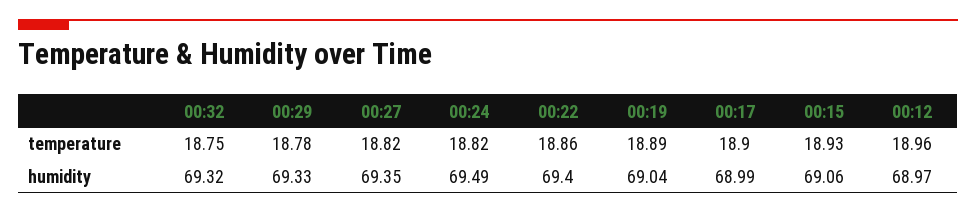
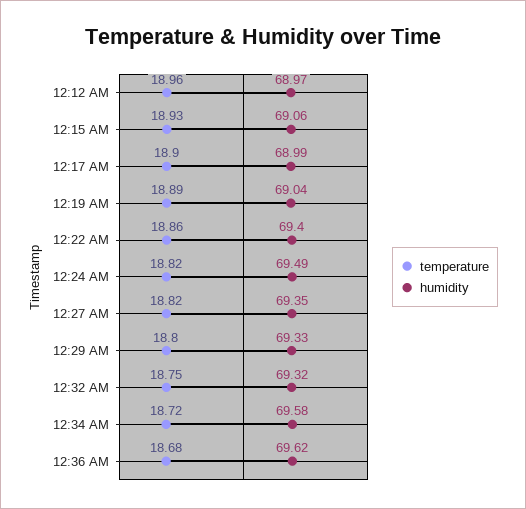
temperature, 00:29: 18.78 -> 18.8
temperature, 12:34 AM: none -> 18.72
humidity, 12:34 AM: none -> 69.58
temperature, 12:36 AM: none -> 18.68
humidity, 12:36 AM: none -> 69.62

